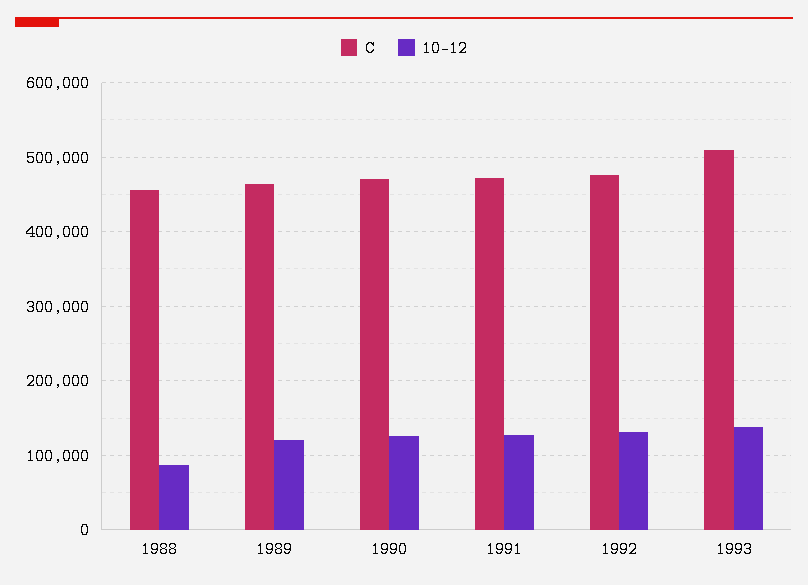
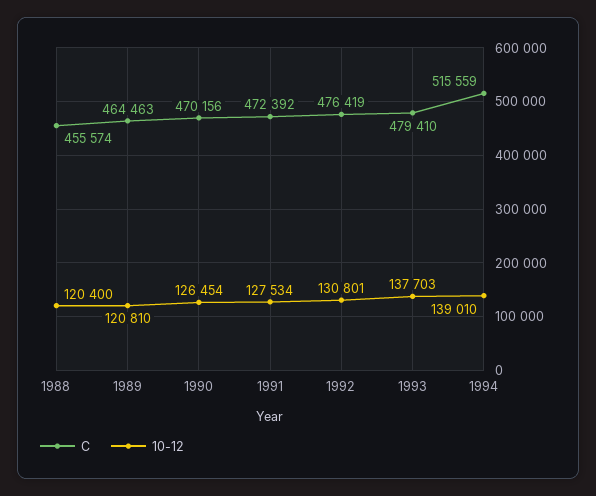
10-12, 1988: 90000 -> 120400
C, 1993: 510000 -> 479410
C, 1994: none -> 515559
10-12, 1994: none -> 139010

